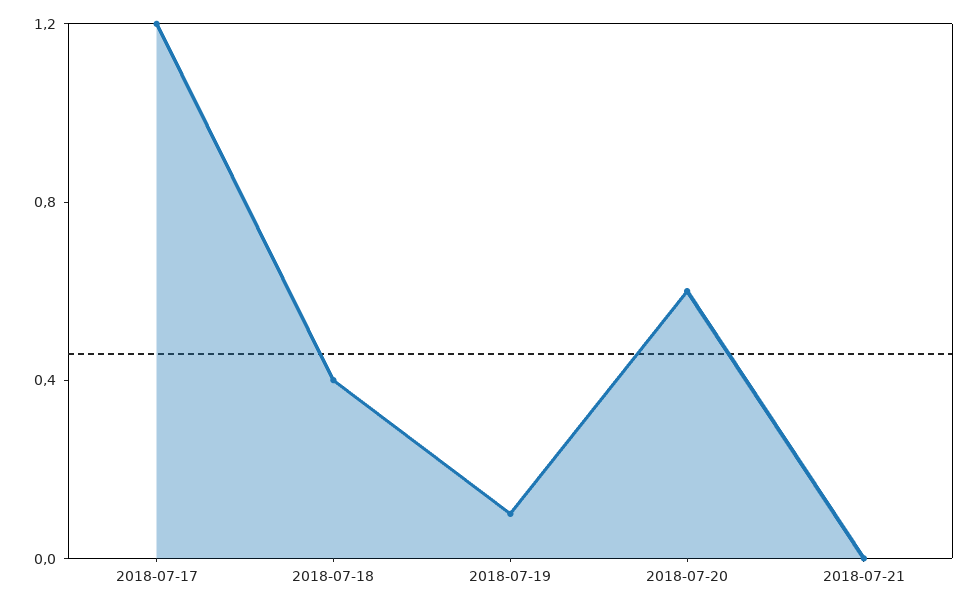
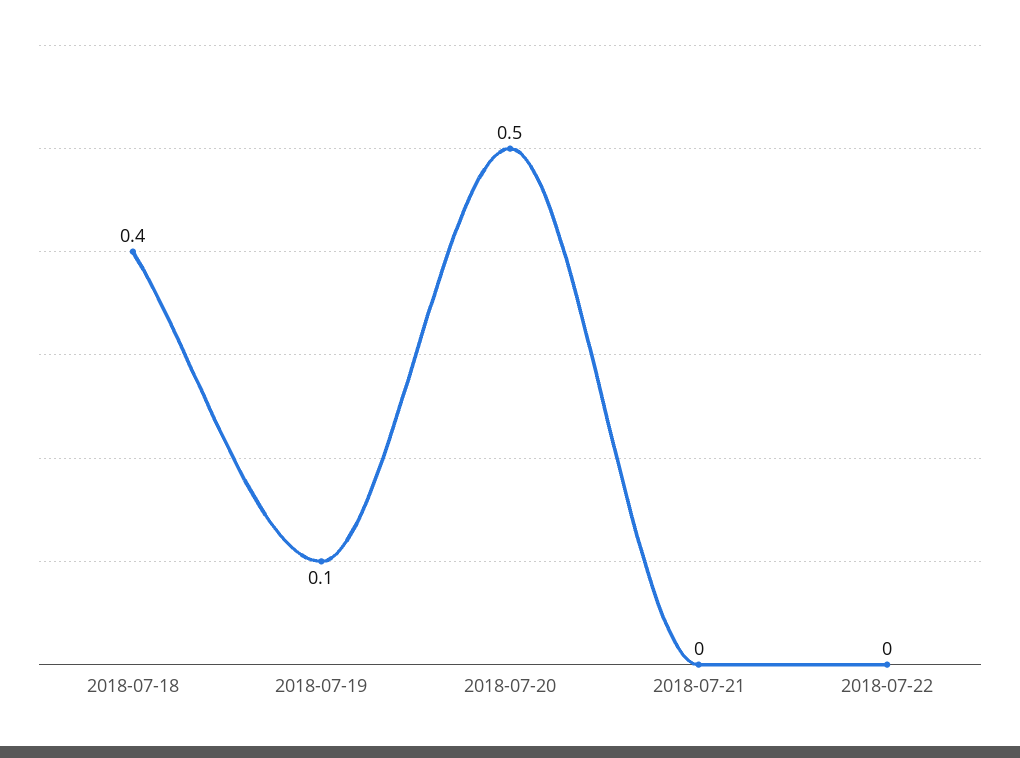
2018-07-17: 1.2 -> none
2018-07-20: 0.6 -> 0.5
2018-07-22: none -> 0

